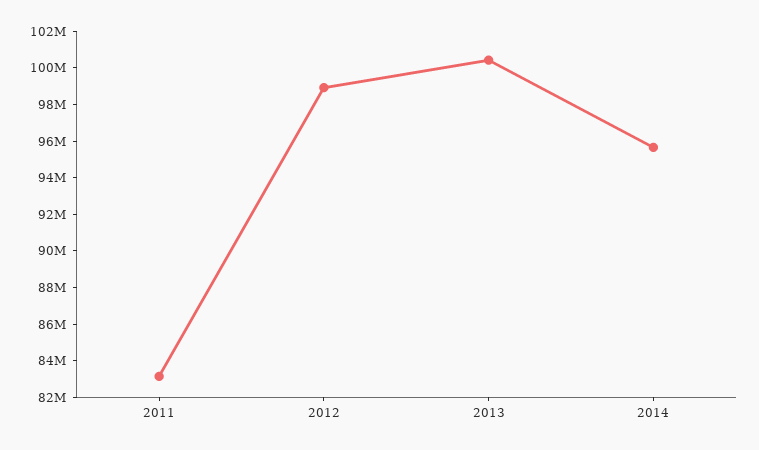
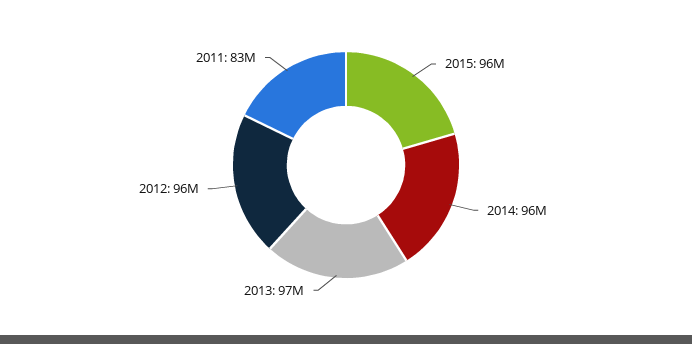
2012: 99000000 -> 96000000
2013: 100500000 -> 97000000
2015: none -> 96000000

